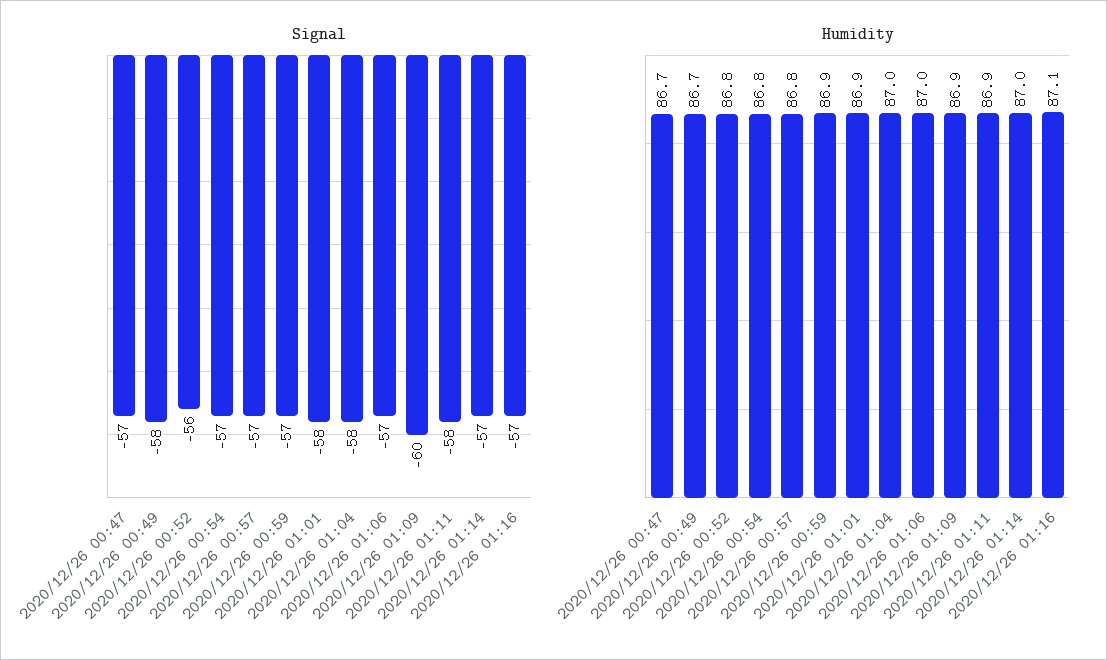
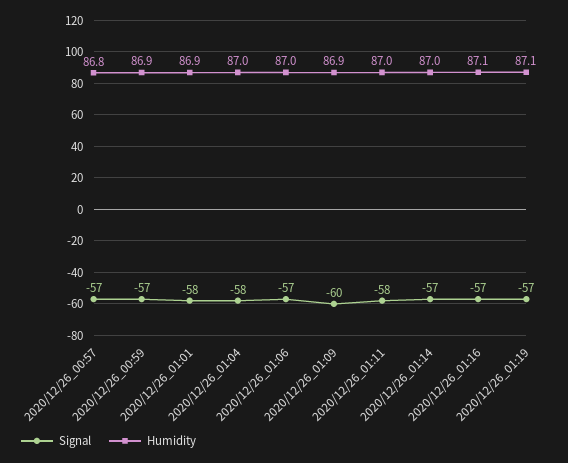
Signal, 2020/12/26 00:47: -57 -> none
Signal, 2020/12/26 00:49: -58 -> none
Signal, 2020/12/26 00:52: -56 -> none
Signal, 2020/12/26 00:54: -57 -> none
Humidity, 2020/12/26 00:47: 86.7 -> none
Humidity, 2020/12/26 00:49: 86.7 -> none
Humidity, 2020/12/26 00:52: 86.8 -> none
Humidity, 2020/12/26 00:54: 86.8 -> none
Humidity, 2020/12/26 01:11: 86.9 -> 87
Signal, 2020/12/26_01:19: none -> -57
Humidity, 2020/12/26_01:19: none -> 87.1

